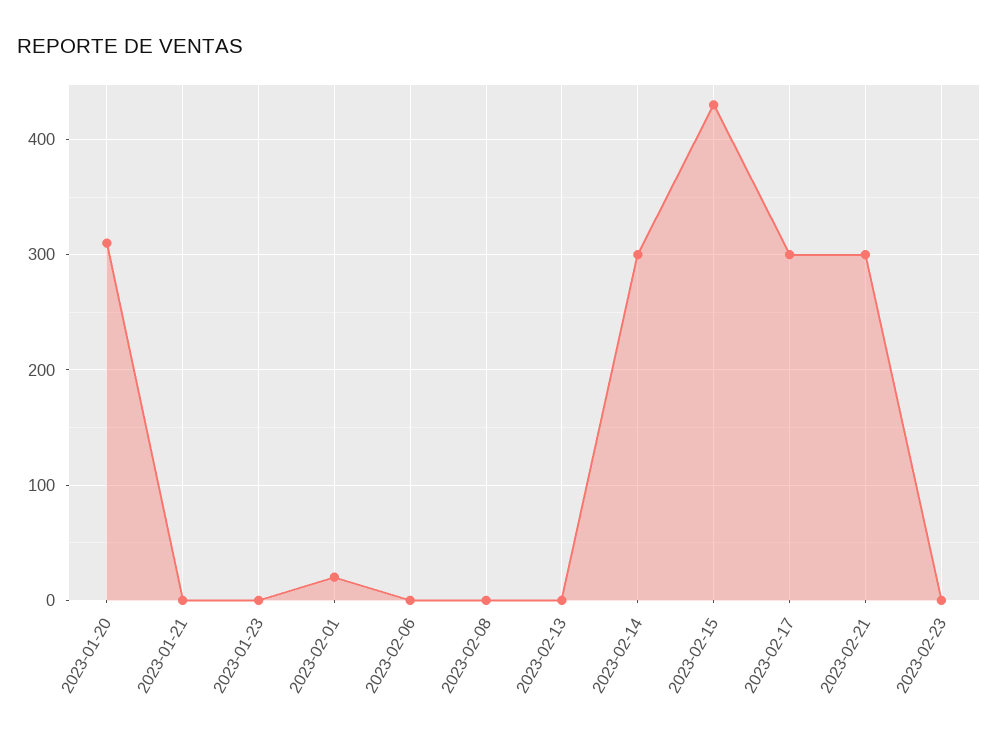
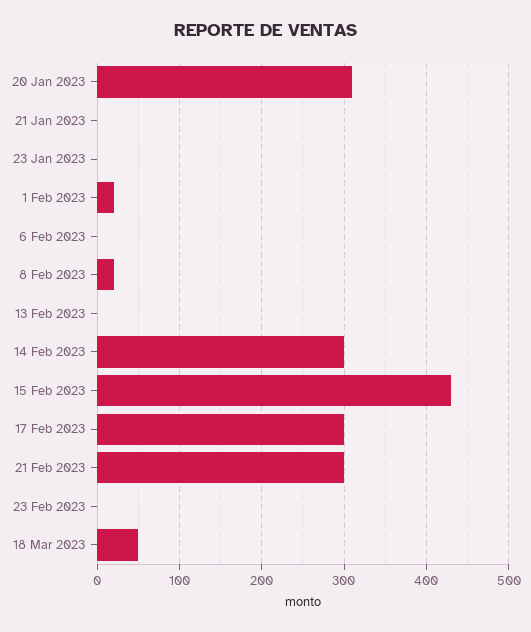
2023-02-08: 0 -> 20
18 Mar 2023: none -> 50

